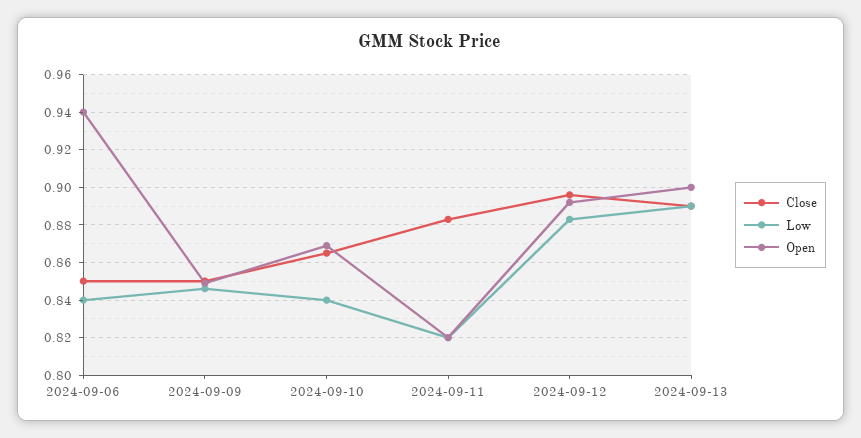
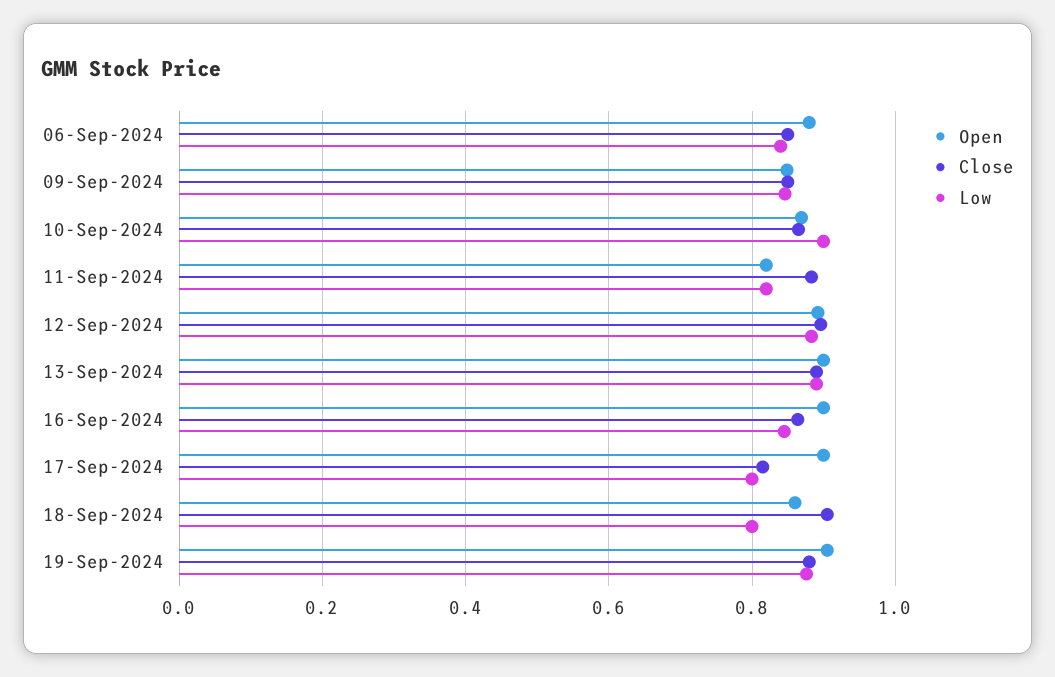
Open, 2024-09-06: 0.94 -> 0.88
Low, 2024-09-10: 0.84 -> 0.9
Open, 16-Sep-2024: none -> 0.9
Close, 16-Sep-2024: none -> 0.86
Low, 16-Sep-2024: none -> 0.84
Open, 17-Sep-2024: none -> 0.9
Close, 17-Sep-2024: none -> 0.82
Low, 17-Sep-2024: none -> 0.8
Open, 18-Sep-2024: none -> 0.86
Close, 18-Sep-2024: none -> 0.9
Low, 18-Sep-2024: none -> 0.8
Open, 19-Sep-2024: none -> 0.9
Close, 19-Sep-2024: none -> 0.88
Low, 19-Sep-2024: none -> 0.88

